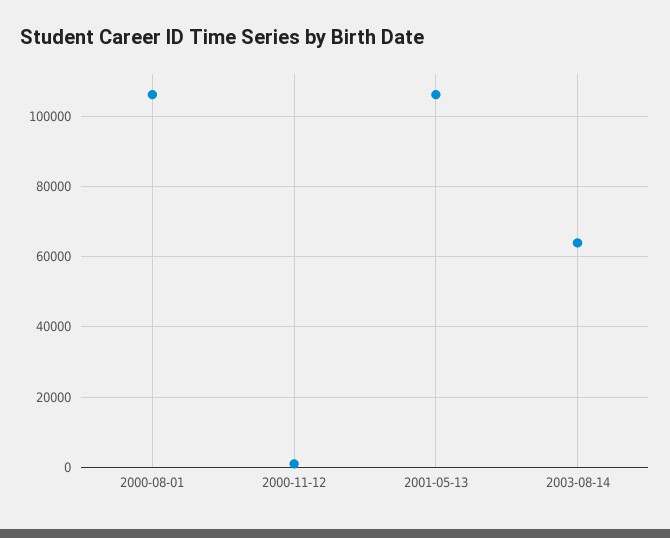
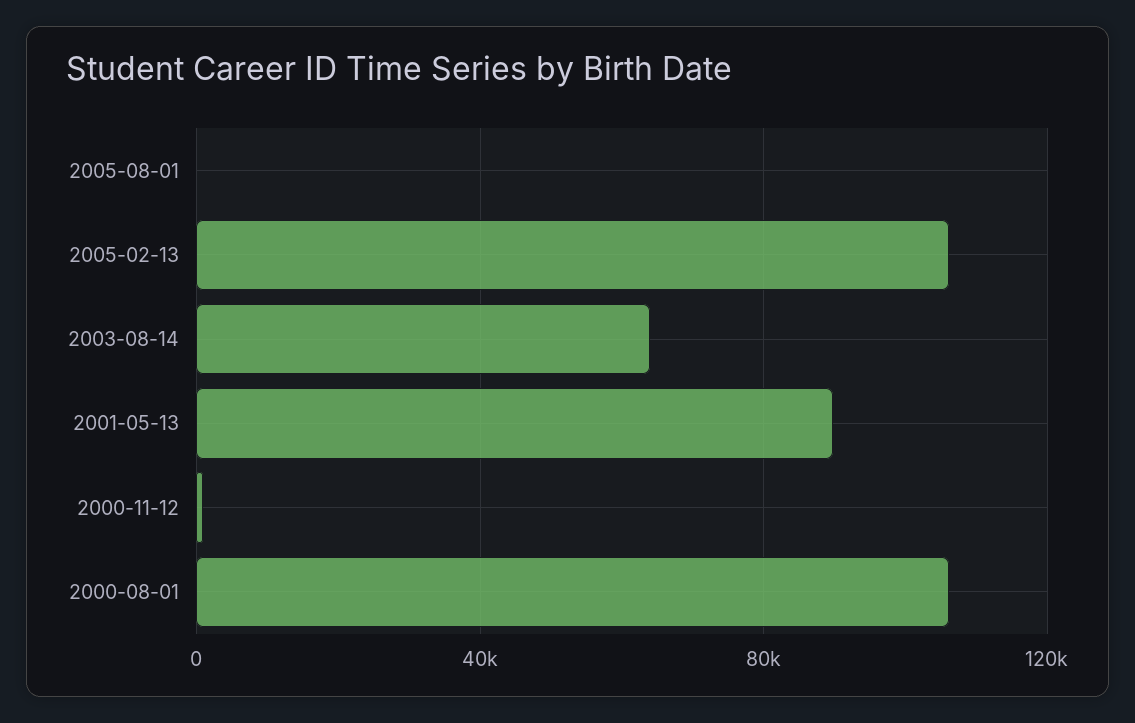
2001-05-13: 106000 -> 90000
2005-08-01: none -> 0
2005-02-13: none -> 105000

